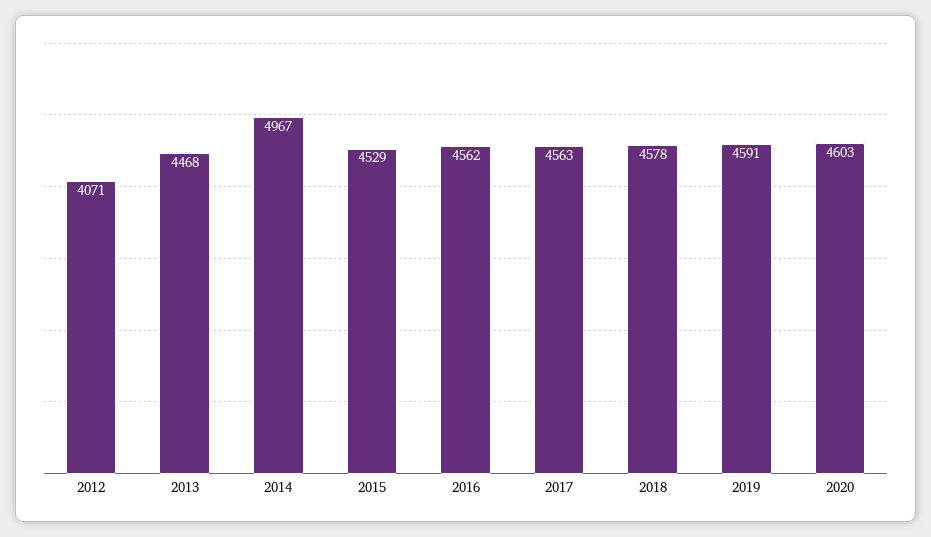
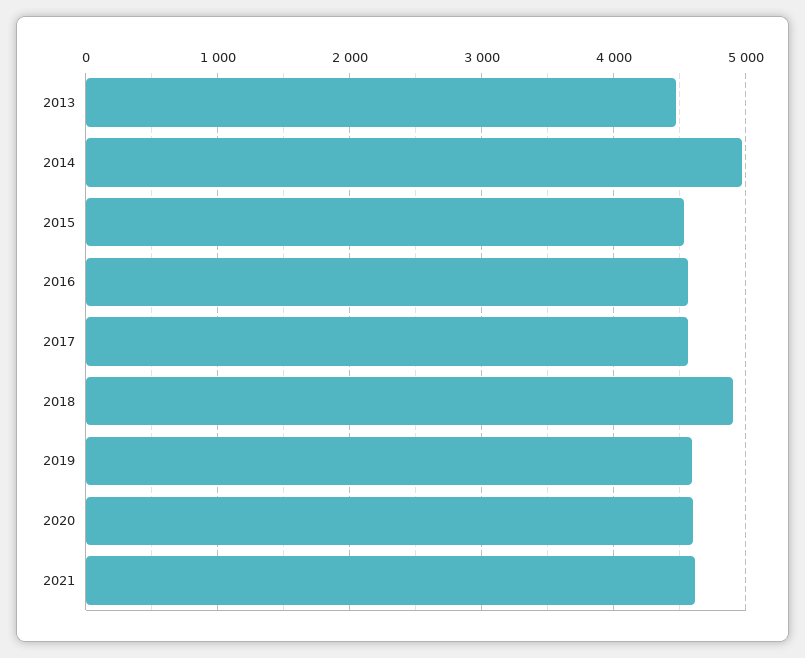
2012: 4071 -> none
2018: 4578 -> 4900
2021: none -> 4600

